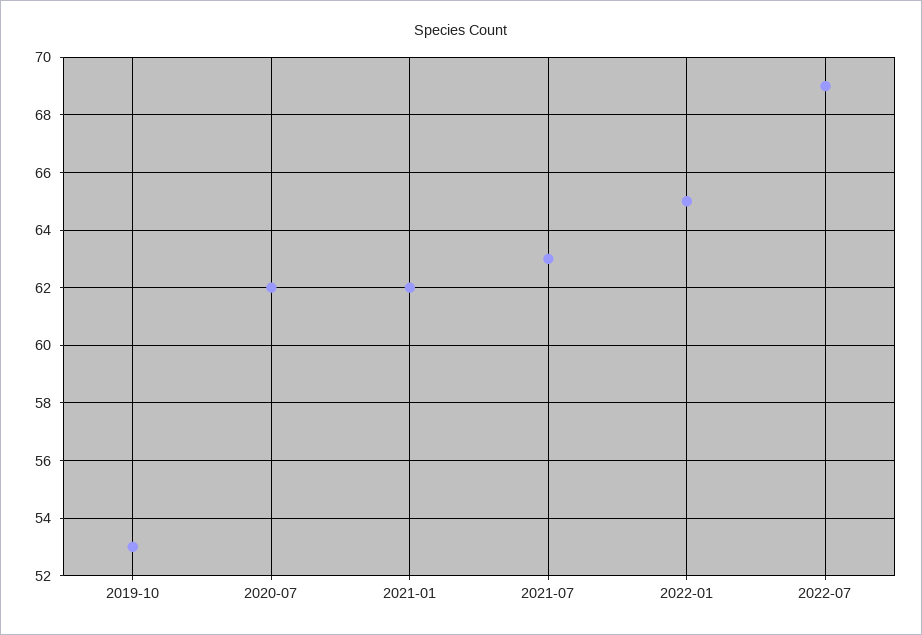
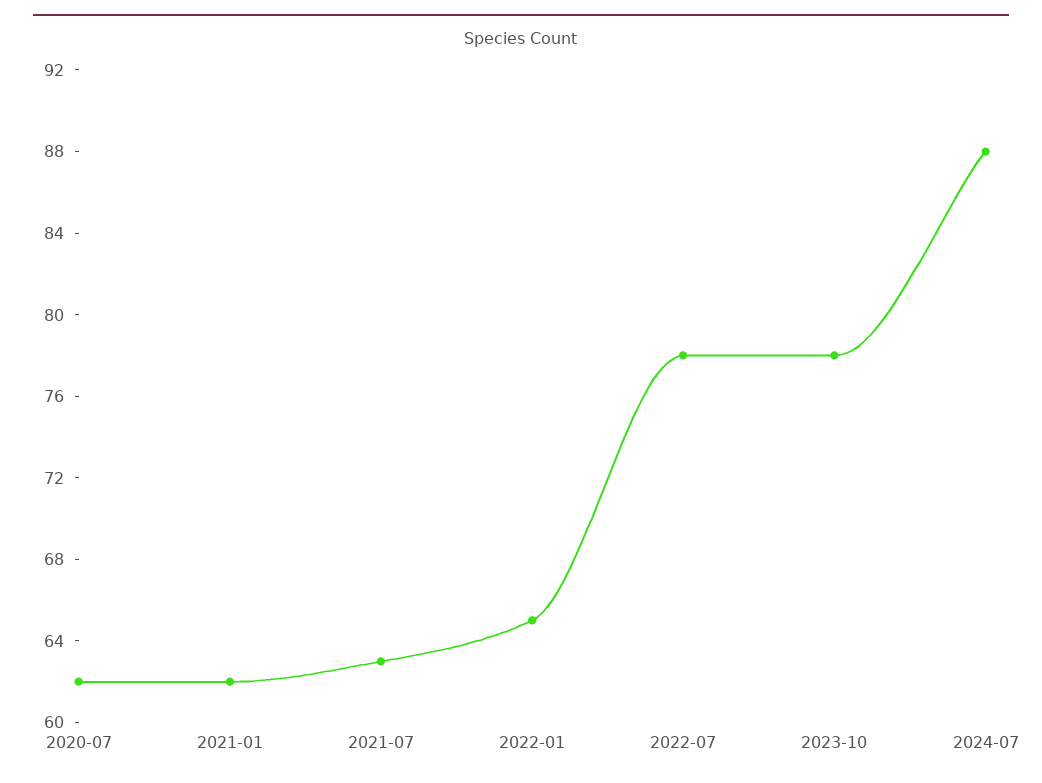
2019-10: 53 -> none
2022-07: 69 -> 78
2023-10: none -> 78
2024-07: none -> 88

